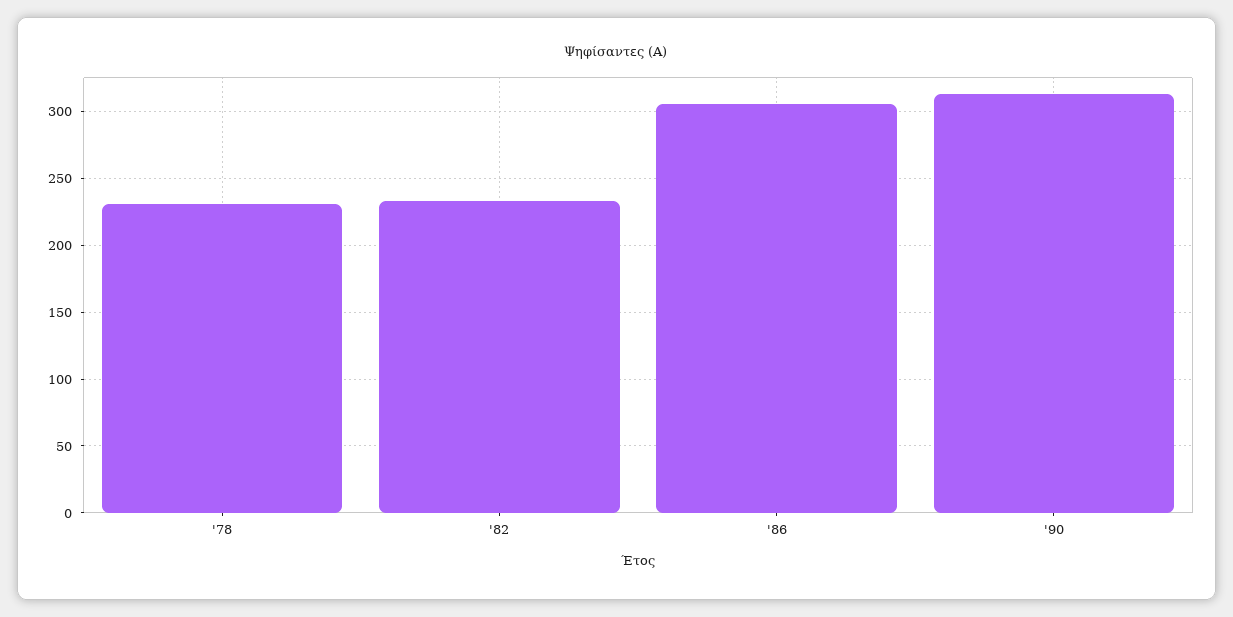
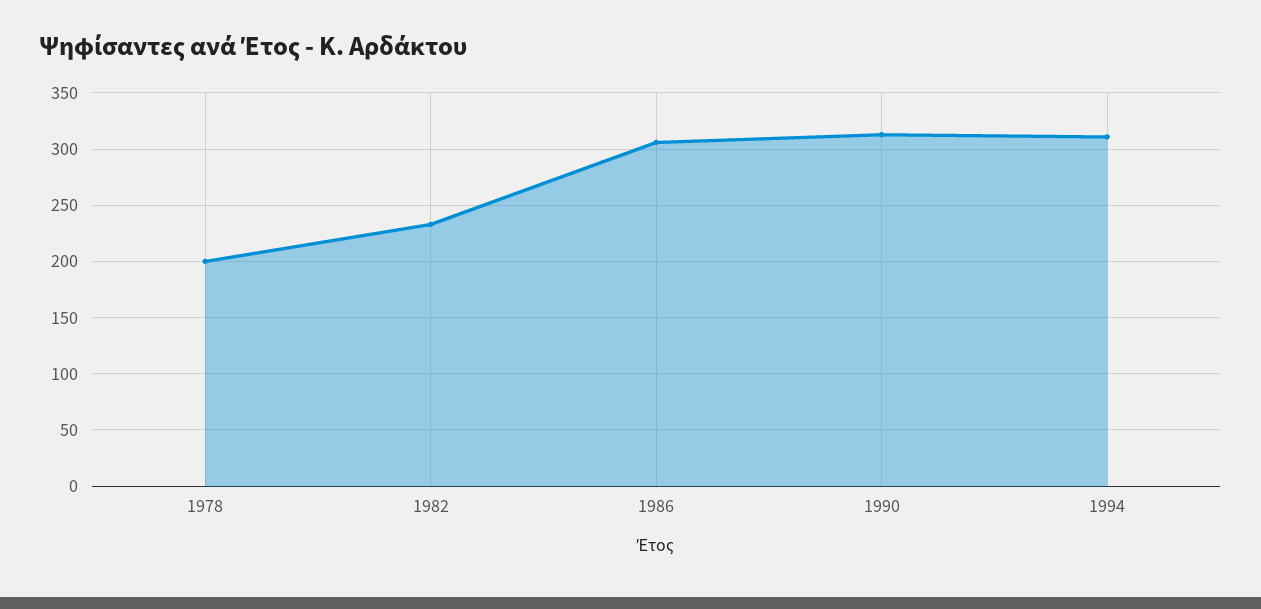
'78: 230 -> 200
1994: none -> 310

